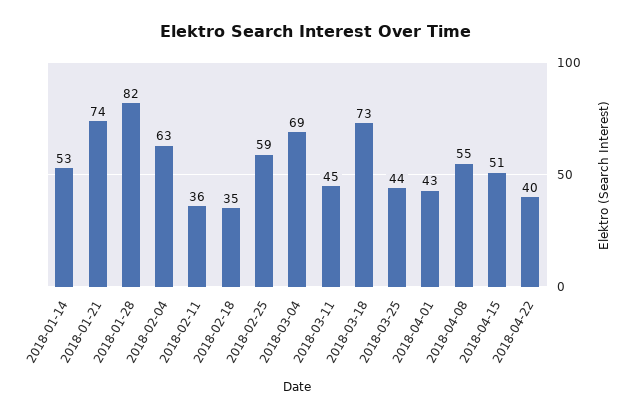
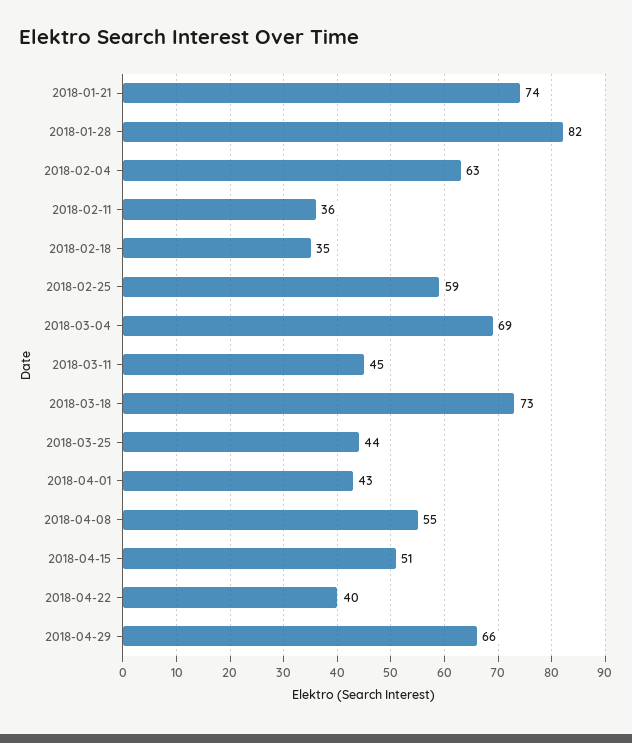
2018-01-14: 53 -> none
2018-04-29: none -> 66

